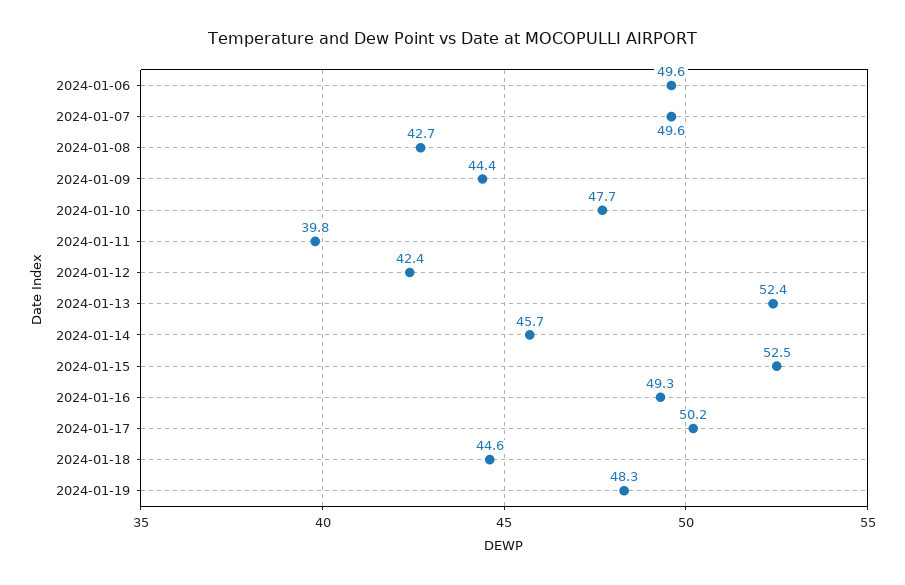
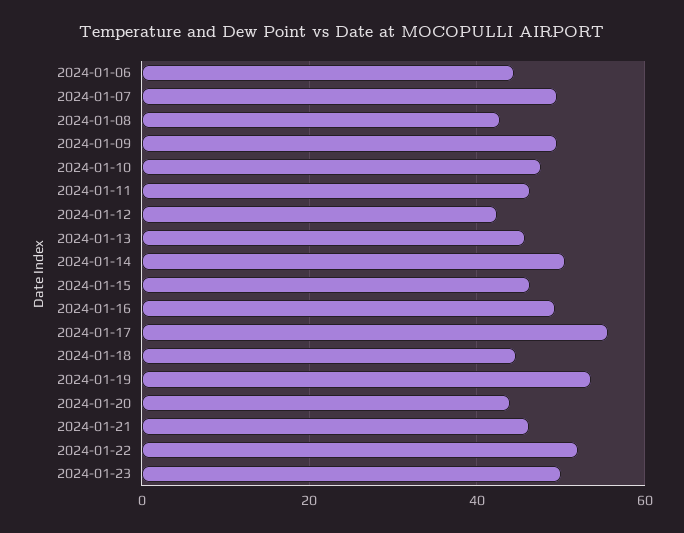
2024-01-06: 49.6 -> 44
2024-01-09: 44.4 -> 50
2024-01-11: 39.8 -> 46
2024-01-13: 52.4 -> 46
2024-01-14: 45.7 -> 50
2024-01-15: 52.5 -> 46
2024-01-17: 50.2 -> 56
2024-01-19: 48.3 -> 54
2024-01-20: none -> 44
2024-01-21: none -> 46
2024-01-22: none -> 52
2024-01-23: none -> 50

